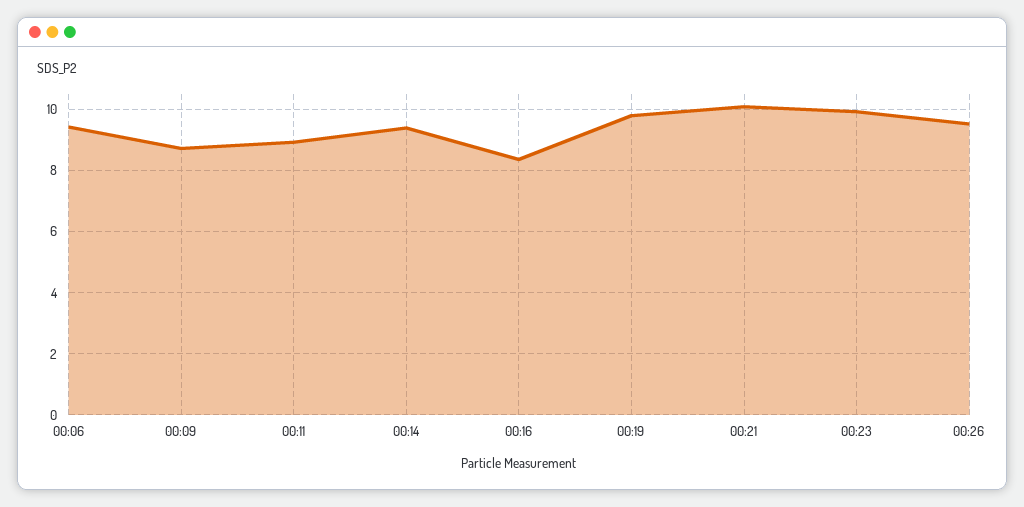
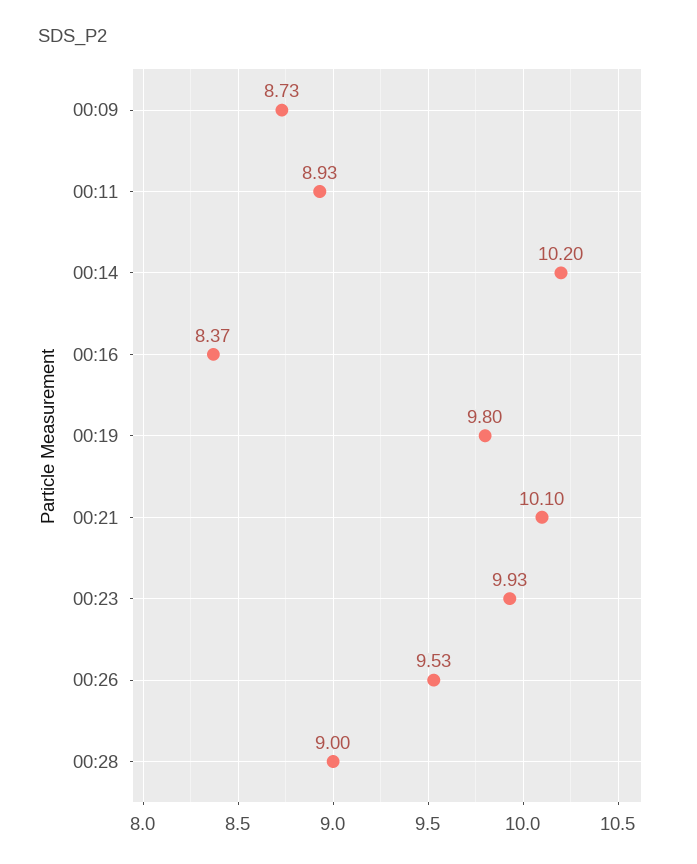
00:06: 9.4 -> none
00:14: 9.4 -> 10.2
00:28: none -> 9

